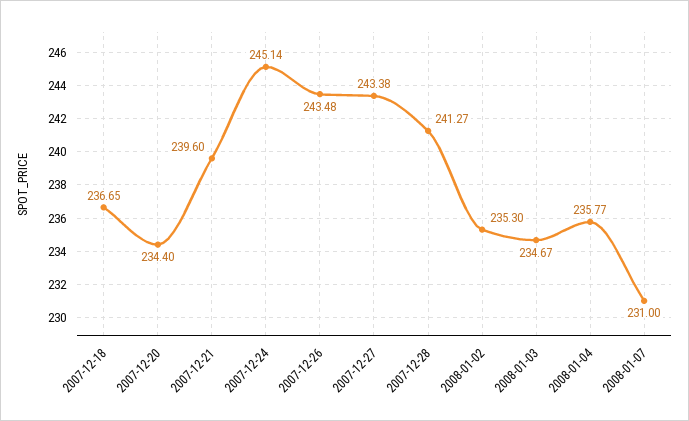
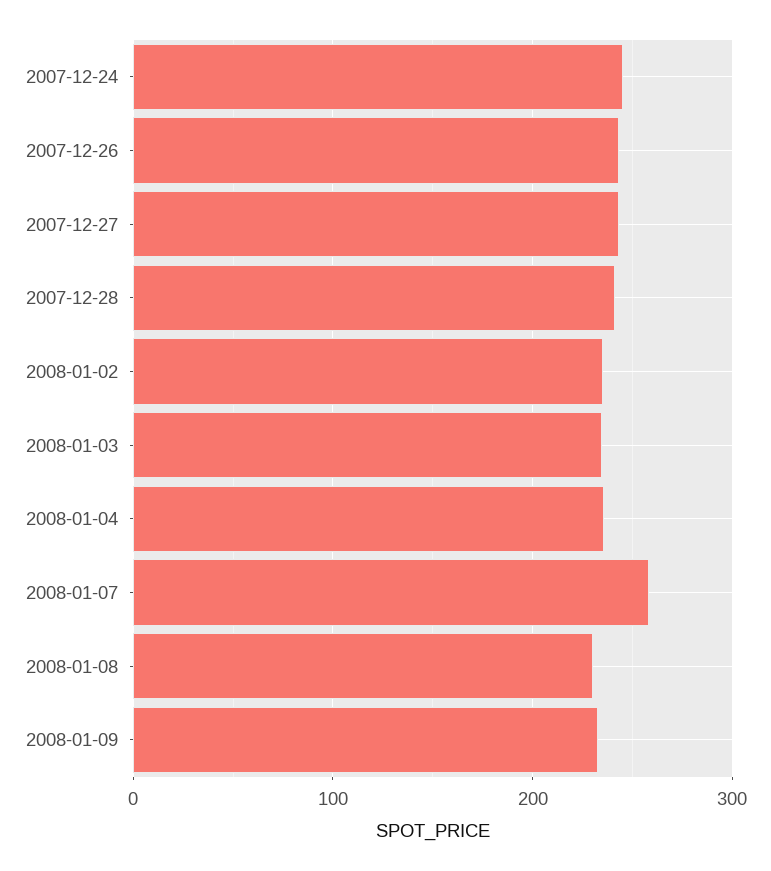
2007-12-18: 236.65 -> none
2007-12-20: 234.4 -> none
2007-12-21: 239.6 -> none
2008-01-07: 231 -> 260
2008-01-08: none -> 230
2008-01-09: none -> 230

